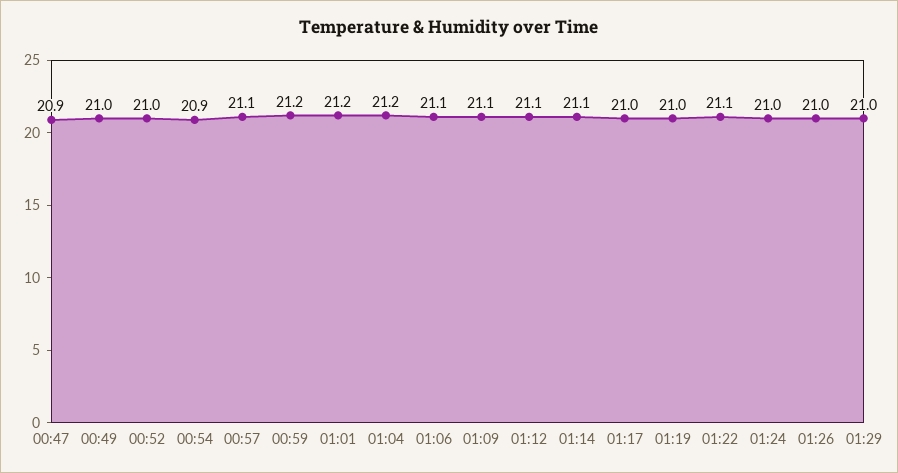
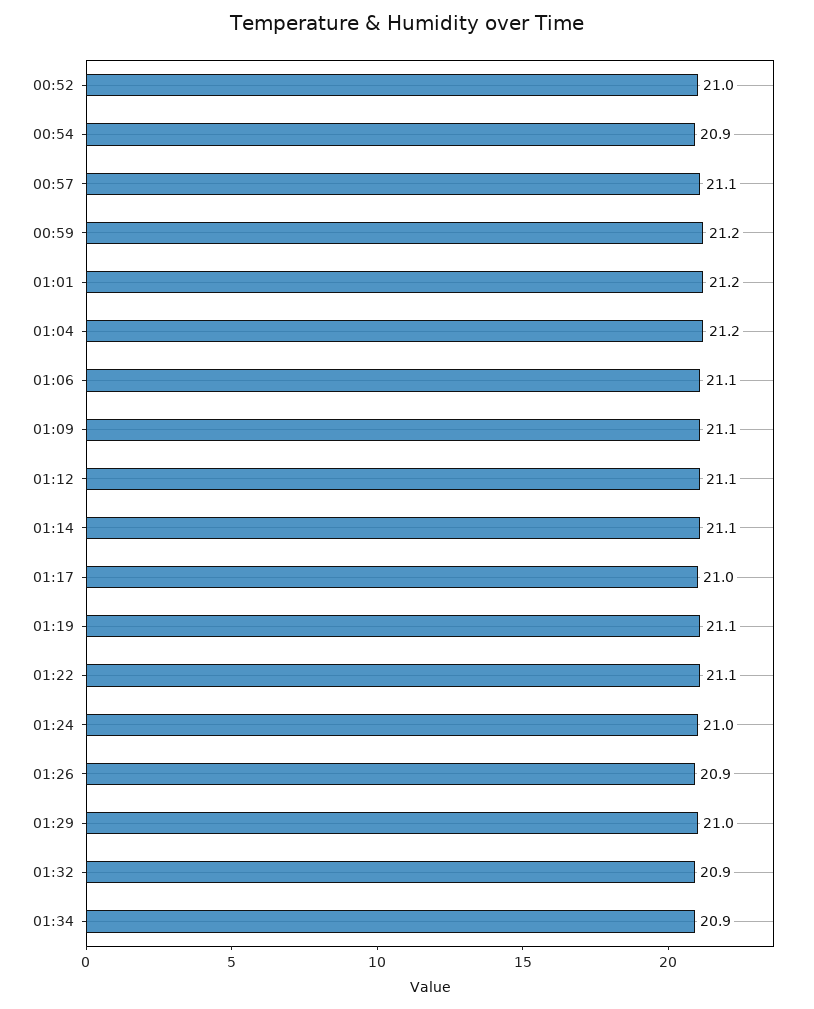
00:47: 20.9 -> none
00:49: 21 -> none
01:19: 21 -> 21.1
01:26: 21 -> 20.9
01:32: none -> 20.9
01:34: none -> 20.9

